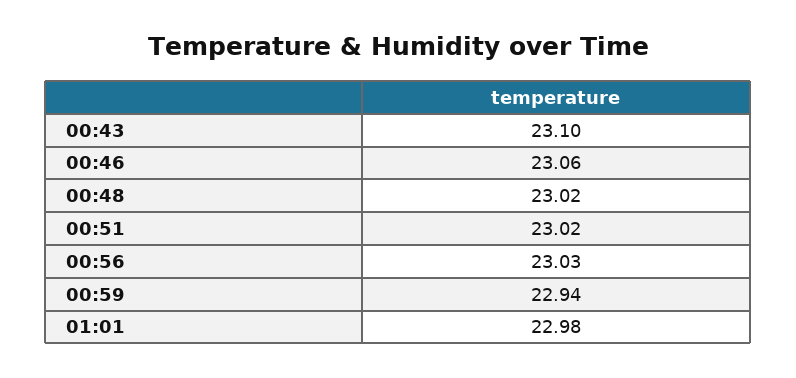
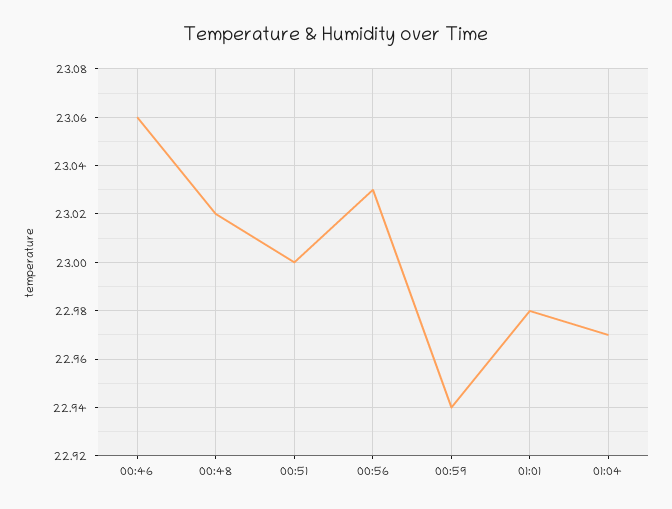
00:43: 23.1 -> none
00:51: 23.02 -> 23
01:04: none -> 22.97

